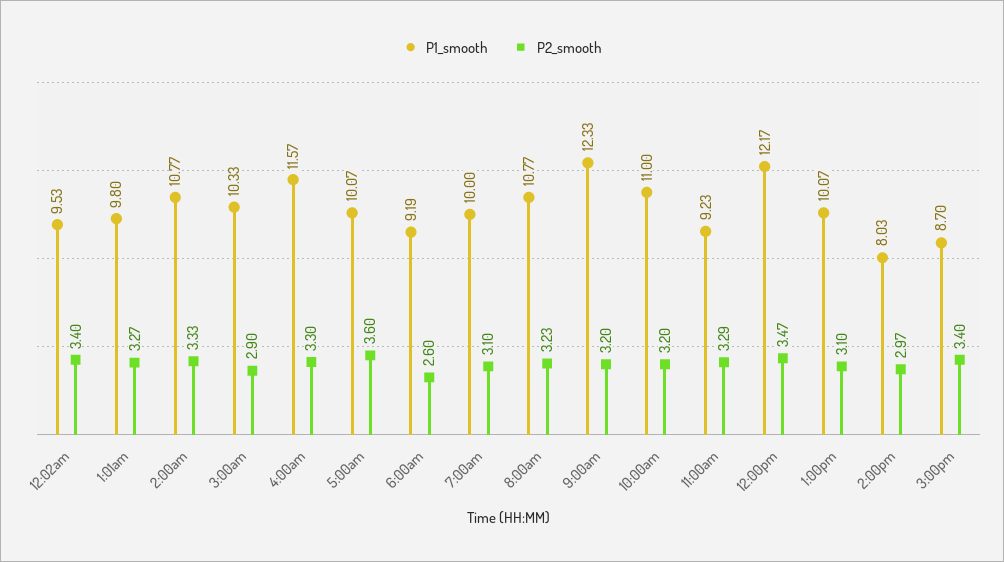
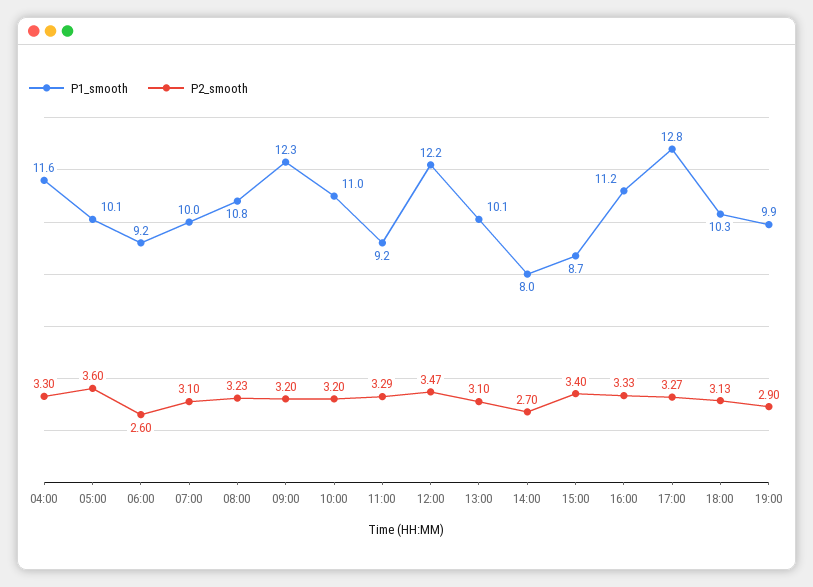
P1_smooth, 12:02am: 9.53 -> none
P2_smooth, 12:02am: 3.4 -> none
P1_smooth, 1:01am: 9.8 -> none
P2_smooth, 1:01am: 3.27 -> none
P1_smooth, 2:00am: 10.77 -> none
P2_smooth, 2:00am: 3.33 -> none
P1_smooth, 3:00am: 10.33 -> none
P2_smooth, 3:00am: 2.9 -> none
P2_smooth, 2:00pm: 2.97 -> 2.7
P1_smooth, 16:00: none -> 11.2
P2_smooth, 16:00: none -> 3.33
P1_smooth, 17:00: none -> 12.8
P2_smooth, 17:00: none -> 3.27
P1_smooth, 18:00: none -> 10.3
P2_smooth, 18:00: none -> 3.13
P1_smooth, 19:00: none -> 9.9
P2_smooth, 19:00: none -> 2.9

